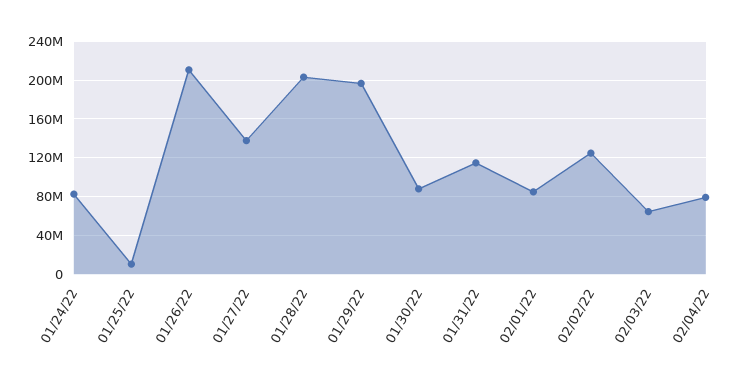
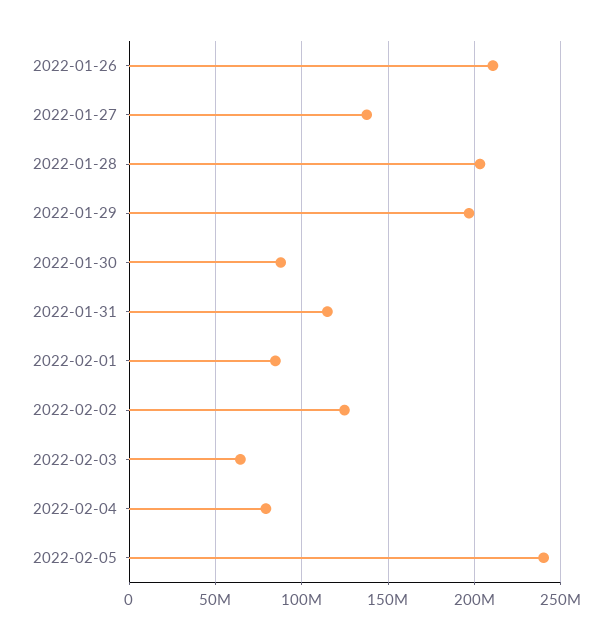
01/24/22: 80000000 -> none
01/25/22: 10000000 -> none
2022-02-05: none -> 240000000

